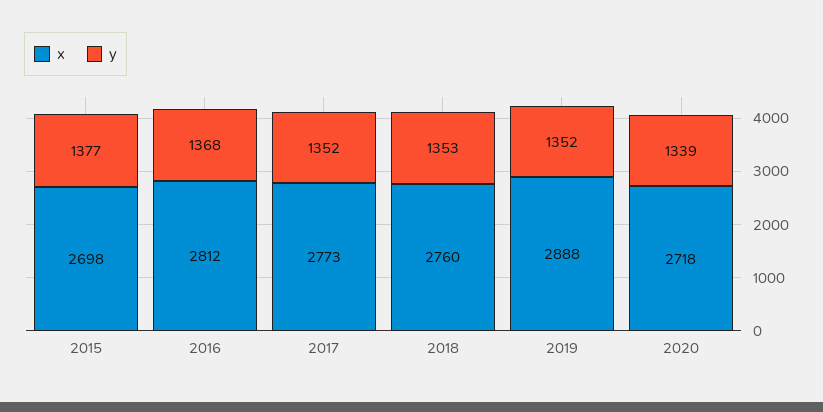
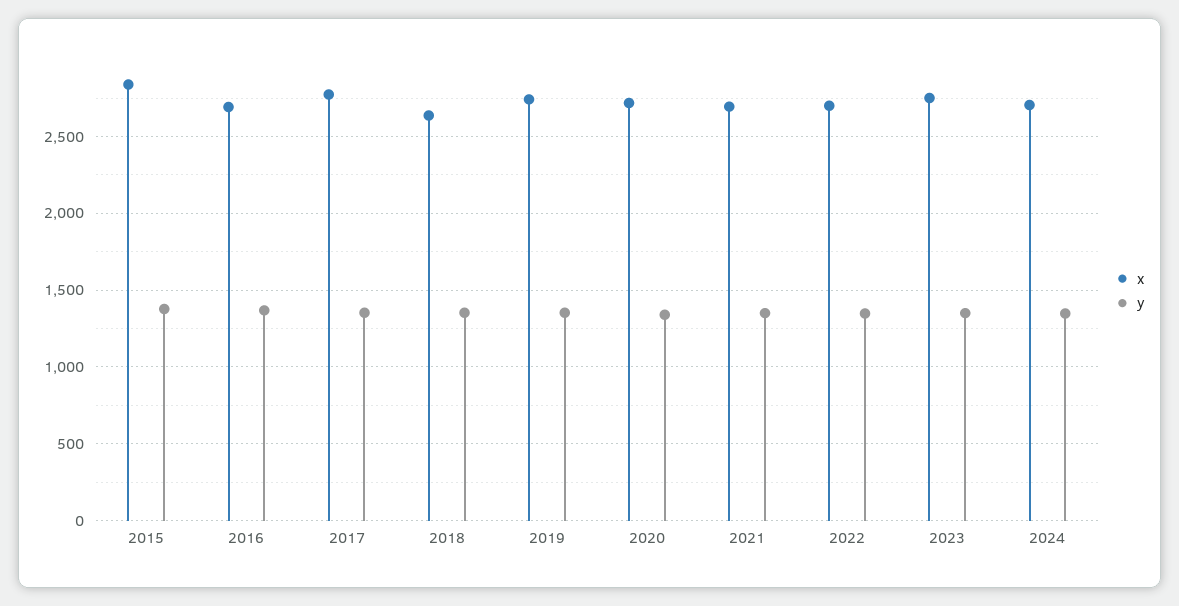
x, 2015: 2698 -> 2850
x, 2016: 2812 -> 2700
x, 2018: 2760 -> 2650
x, 2019: 2888 -> 2750
x, 2021: none -> 2700
y, 2021: none -> 1350
x, 2022: none -> 2700
y, 2022: none -> 1350
x, 2023: none -> 2750
y, 2023: none -> 1350
x, 2024: none -> 2700
y, 2024: none -> 1350

